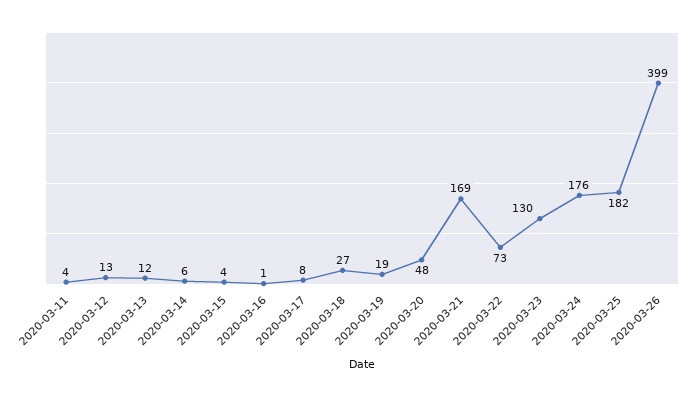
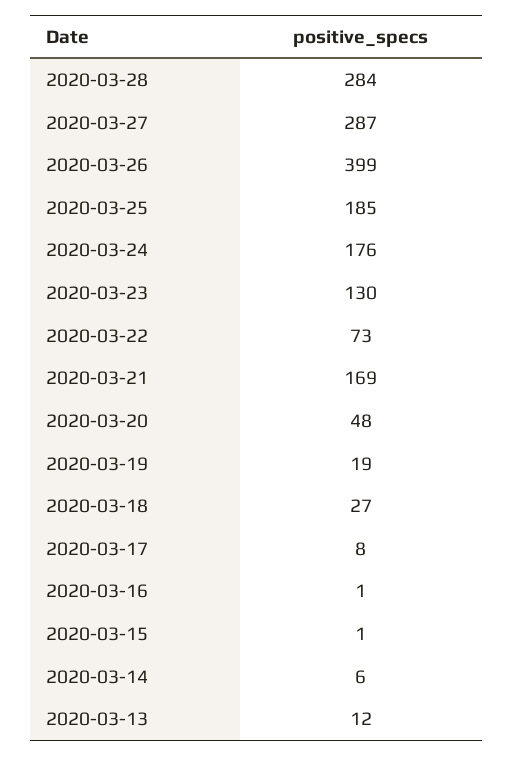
2020-03-11: 4 -> none
2020-03-12: 13 -> none
2020-03-15: 4 -> 1
2020-03-25: 182 -> 185
2020-03-28: none -> 284
2020-03-27: none -> 287

